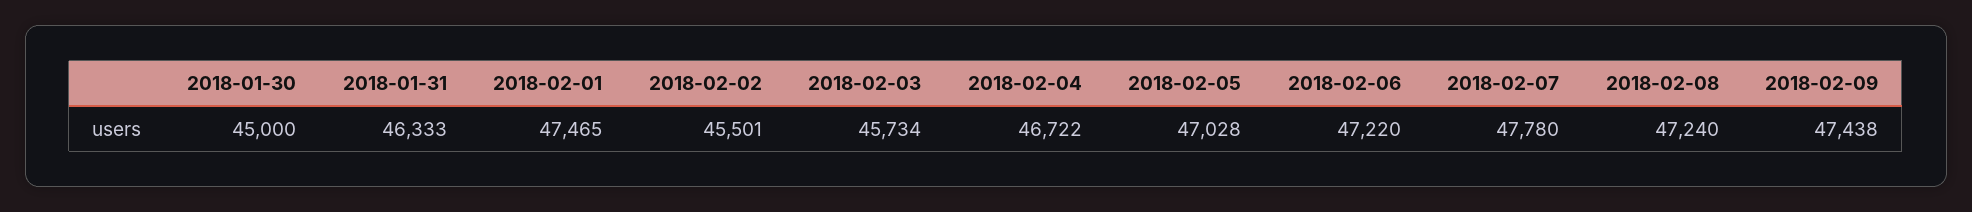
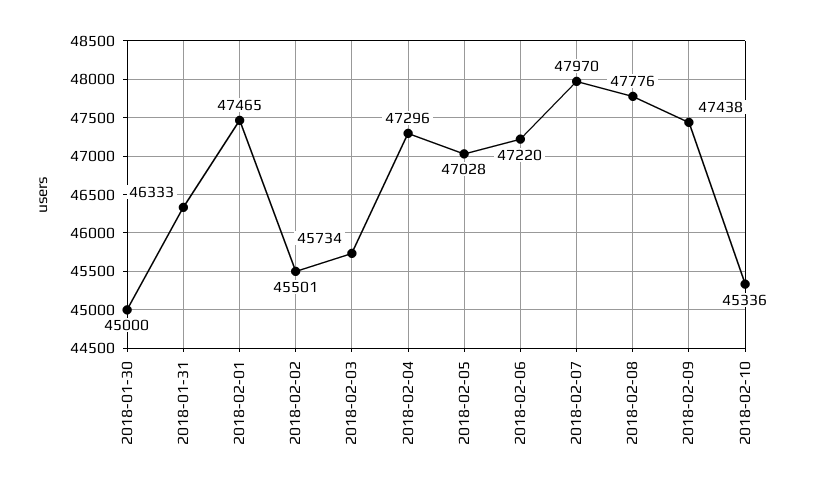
2018-02-04: 46722 -> 47296
2018-02-07: 47780 -> 47970
2018-02-08: 47240 -> 47776
2018-02-10: none -> 45336

